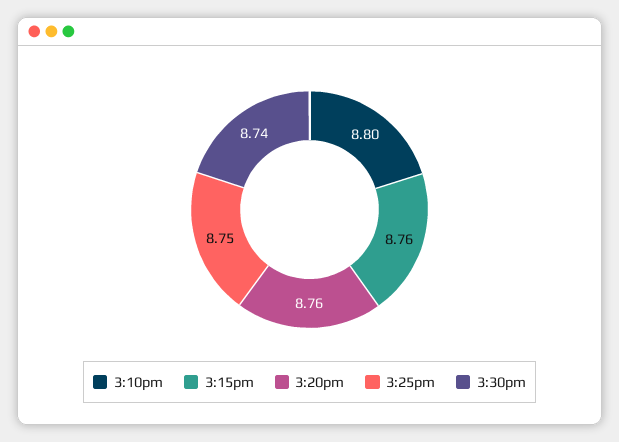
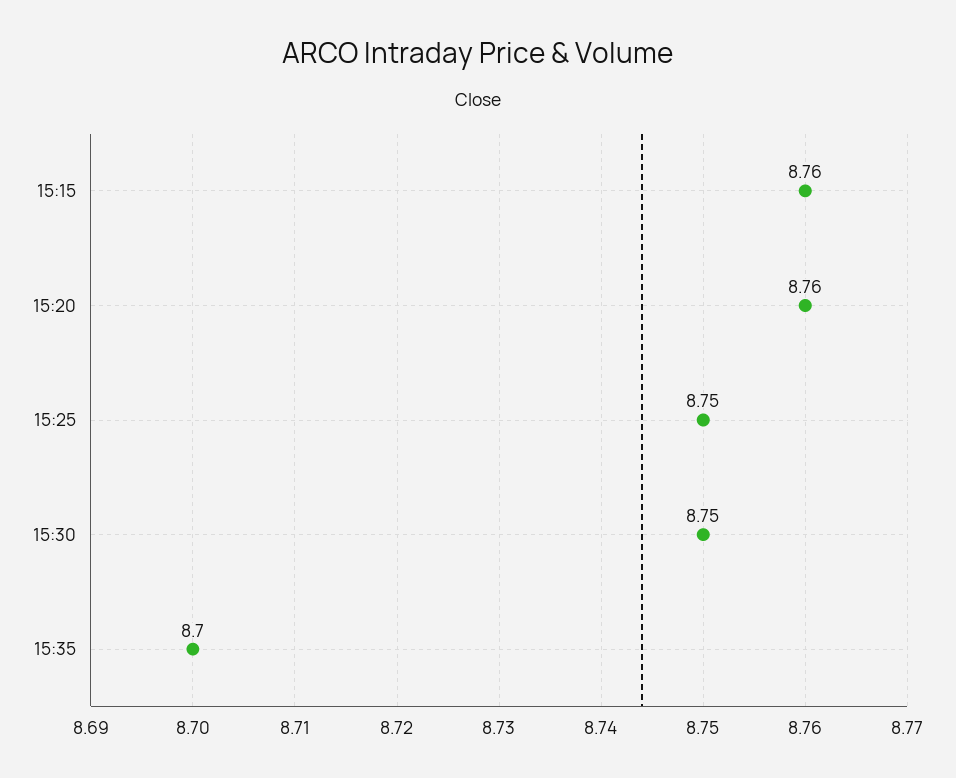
3:10pm: 8.8 -> none
3:30pm: 8.74 -> 8.75
15:35: none -> 8.7

